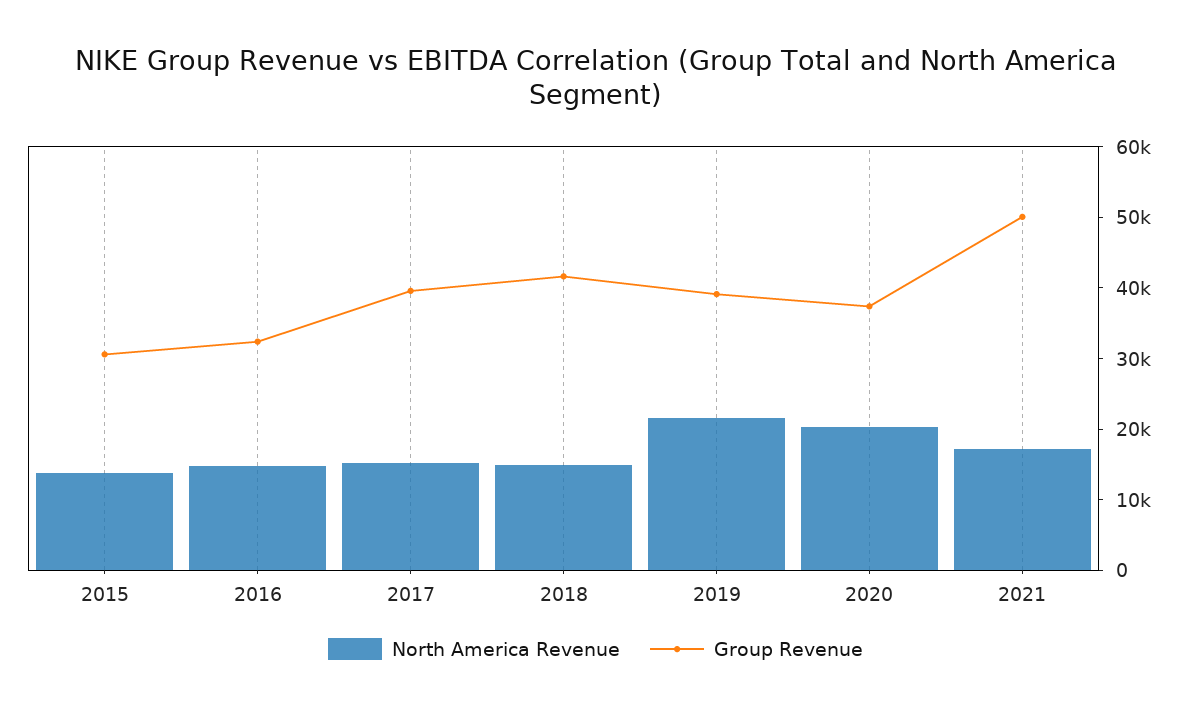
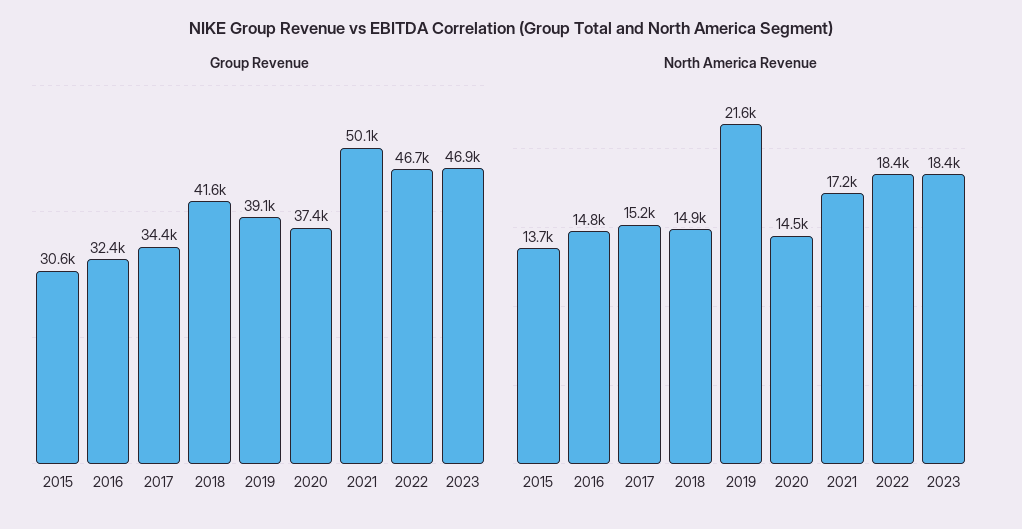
Group Revenue, 2017: 40000 -> 34400
North America Revenue, 2020: 20000 -> 14500
Group Revenue, 2022: none -> 46700
Group Revenue, 2023: none -> 46900
North America Revenue, 2022: none -> 18400
North America Revenue, 2023: none -> 18400

